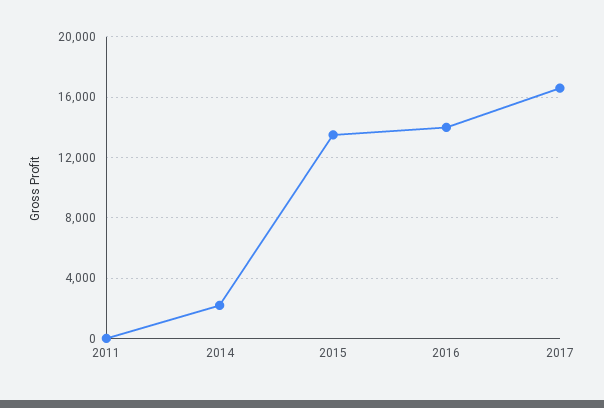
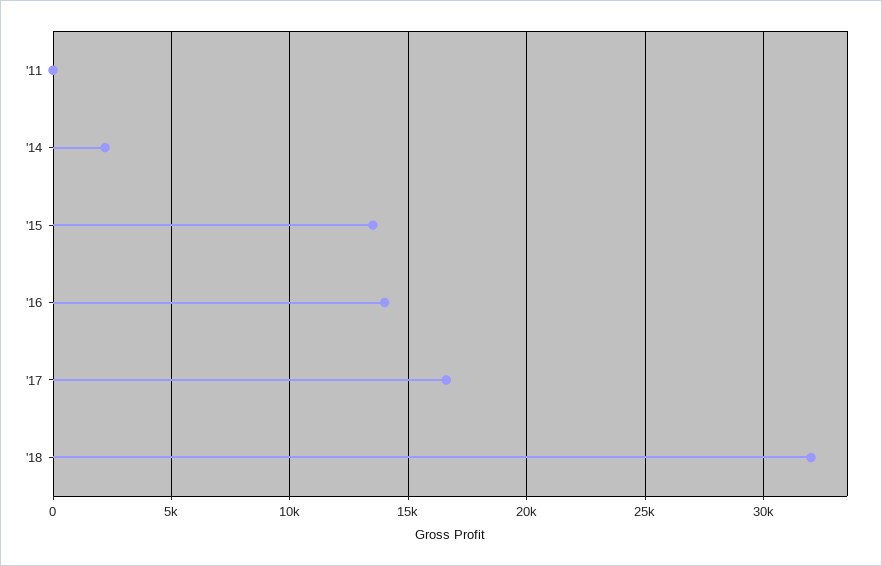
'18: none -> 32000

